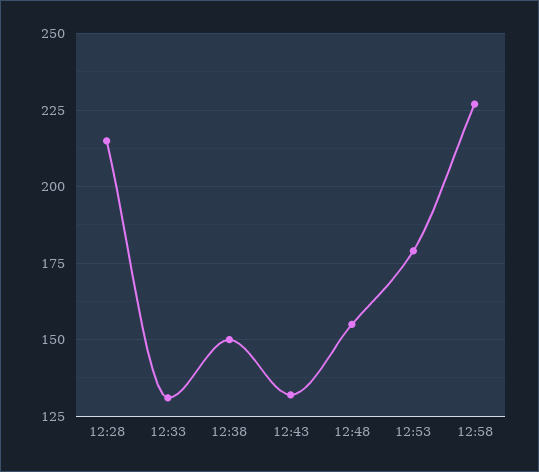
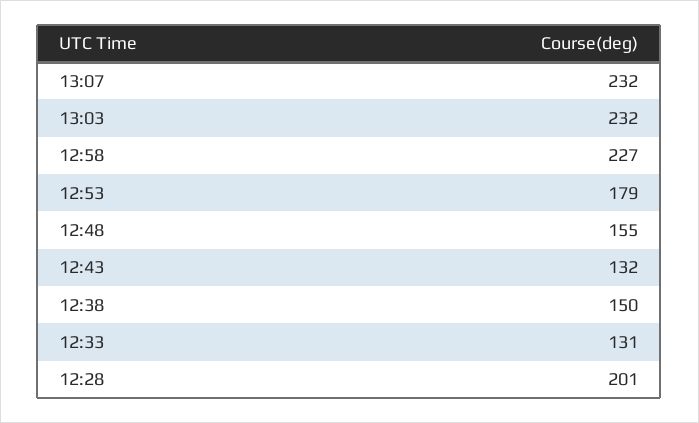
12:28: 215 -> 201
13:07: none -> 232
13:03: none -> 232

